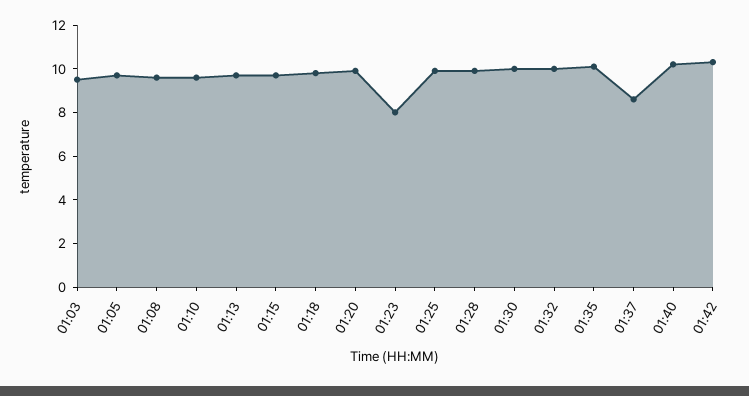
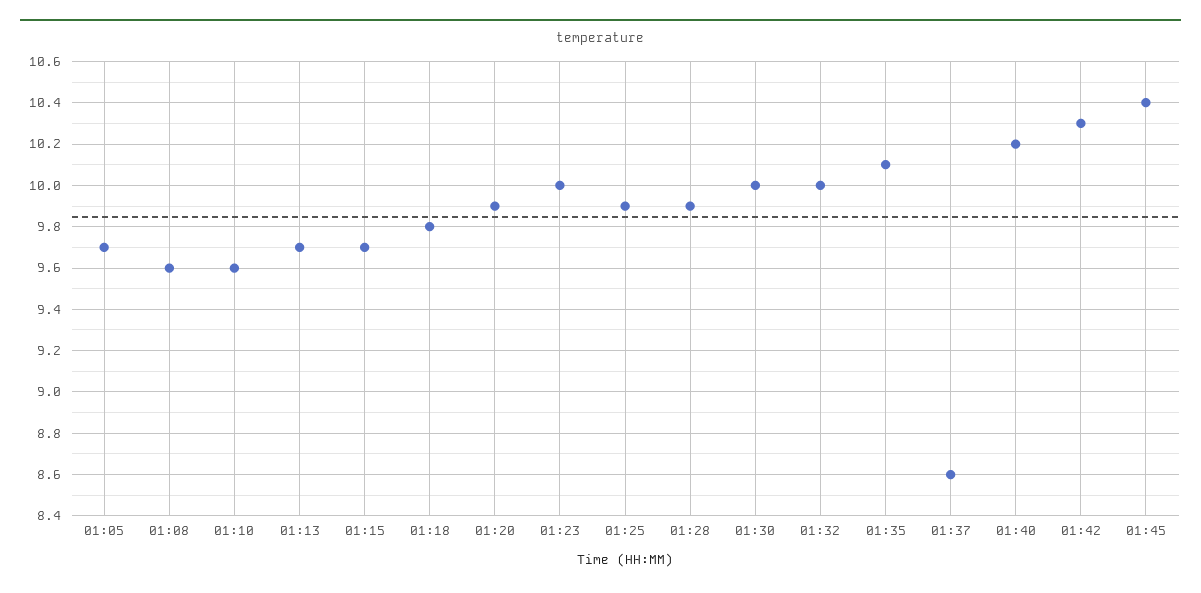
01:03: 9.5 -> none
01:23: 8 -> 10
01:45: none -> 10.4

